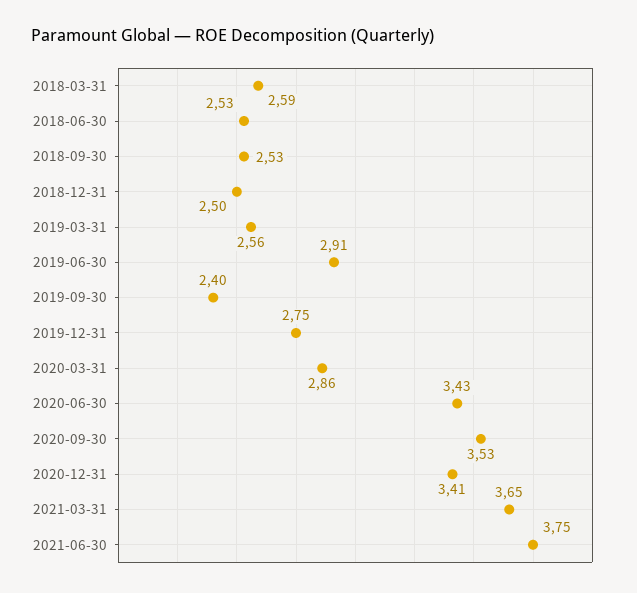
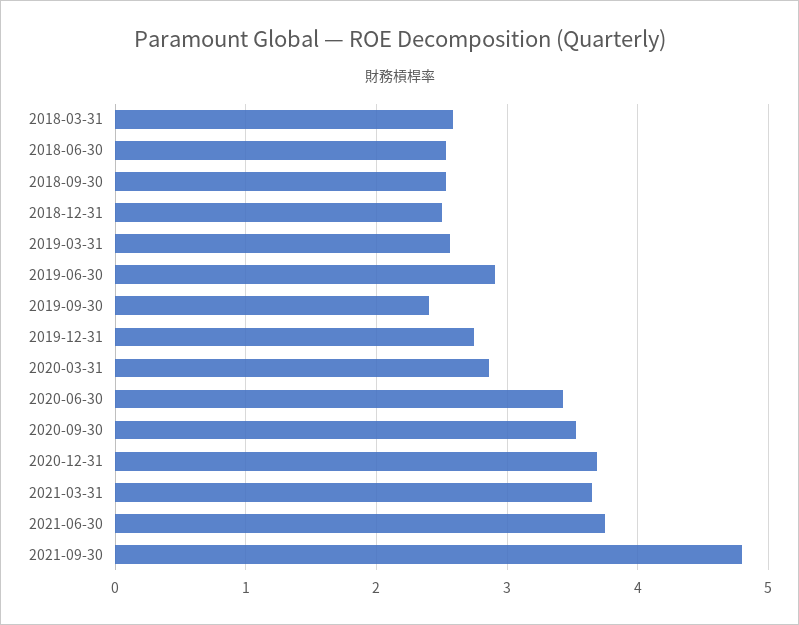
2020-12-31: 3.41 -> 3.7
2021-09-30: none -> 4.8

